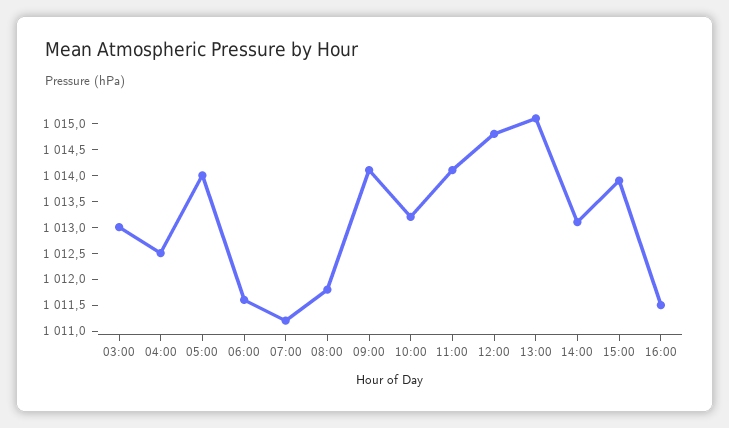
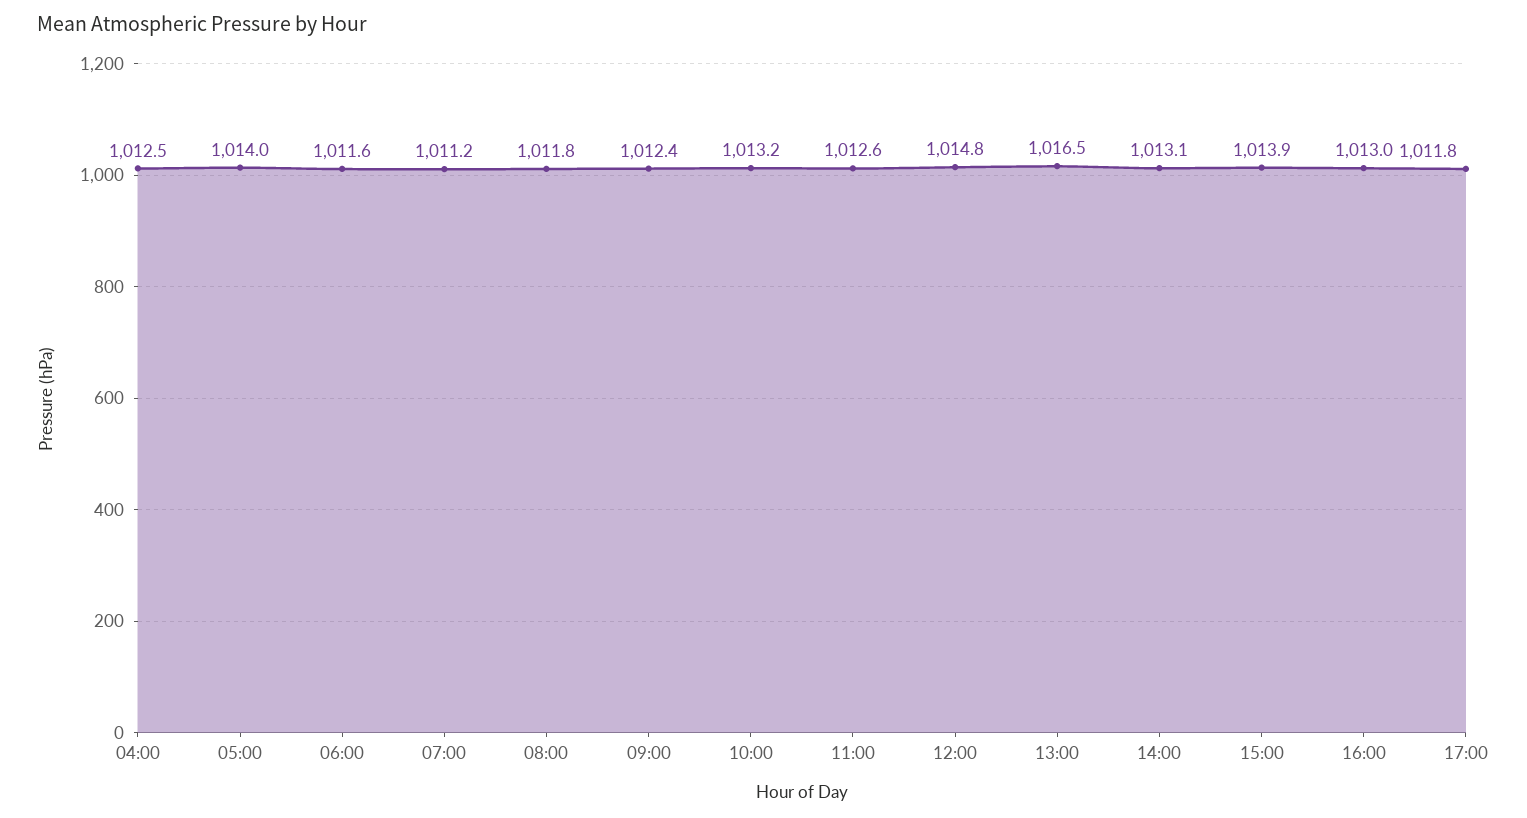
03:00: 1013 -> none
09:00: 1014 -> 1012.4
11:00: 1014 -> 1012.6
13:00: 1015 -> 1016.5
16:00: 1011.5 -> 1013
17:00: none -> 1011.8

